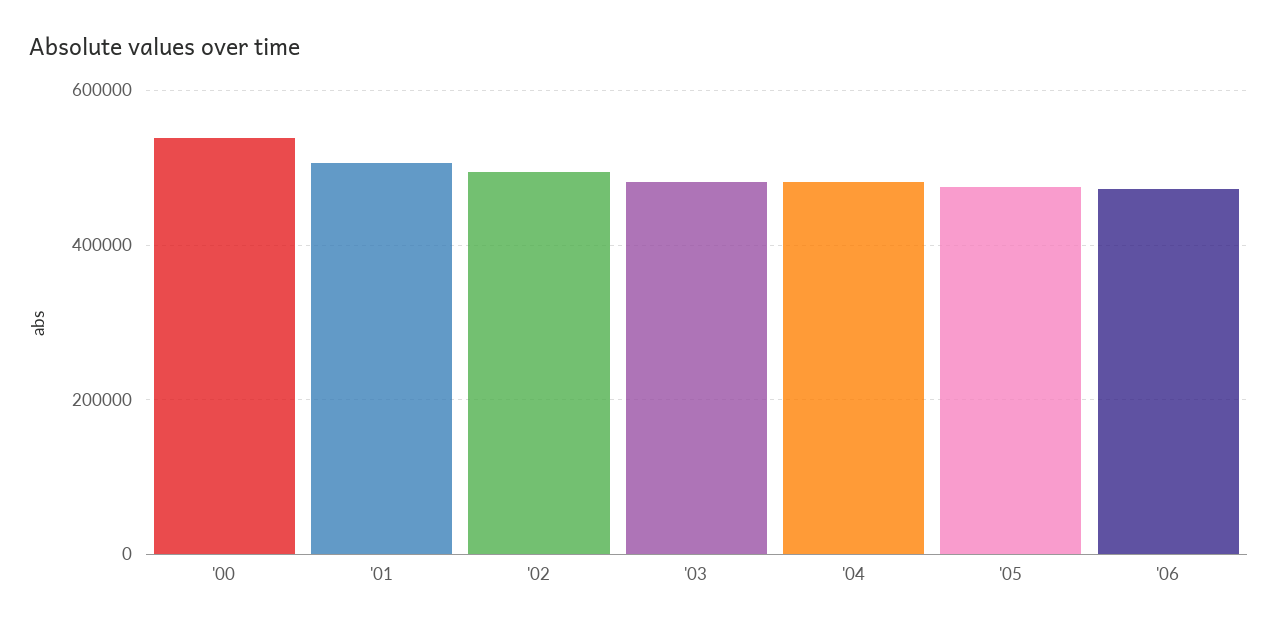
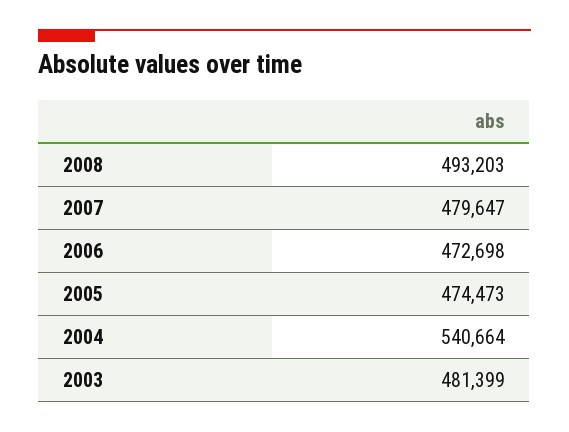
'00: 540000 -> none
'01: 500000 -> none
'02: 500000 -> none
'04: 480000 -> 540664
2008: none -> 493203
2007: none -> 479647

